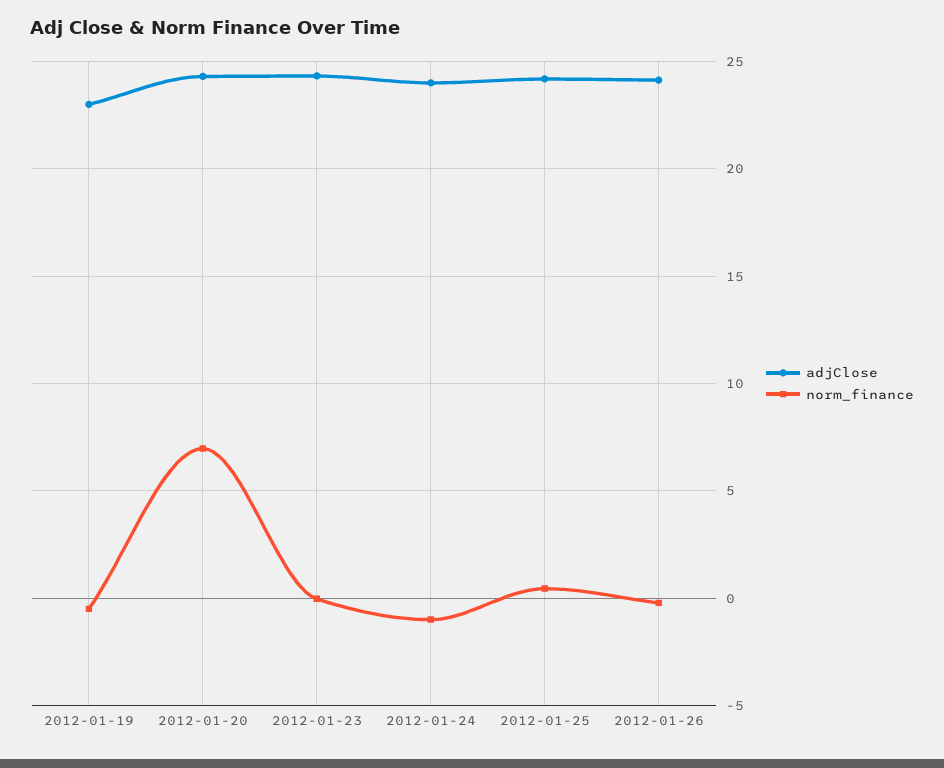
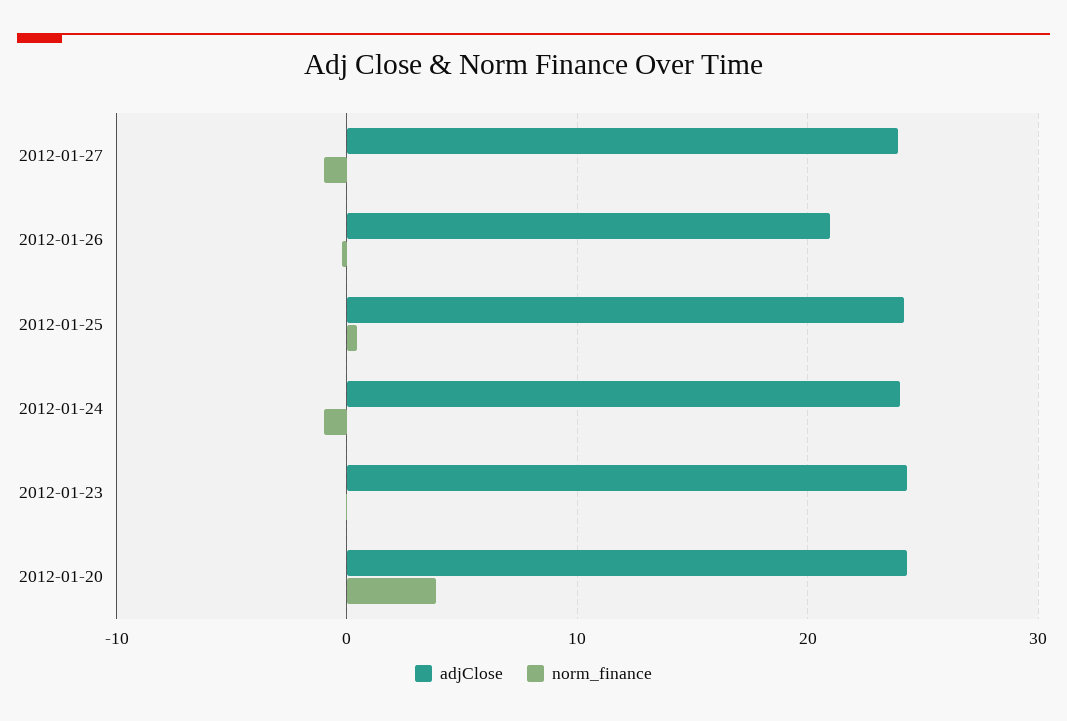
adjClose, 2012-01-19: 23 -> none
norm_finance, 2012-01-19: -0.5 -> none
norm_finance, 2012-01-20: 7 -> 4
adjClose, 2012-01-26: 24 -> 21
adjClose, 2012-01-27: none -> 24
norm_finance, 2012-01-27: none -> -1

